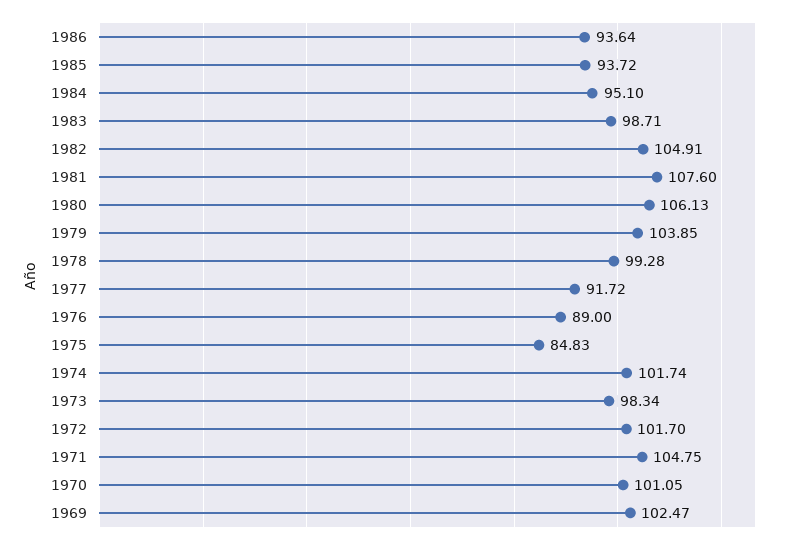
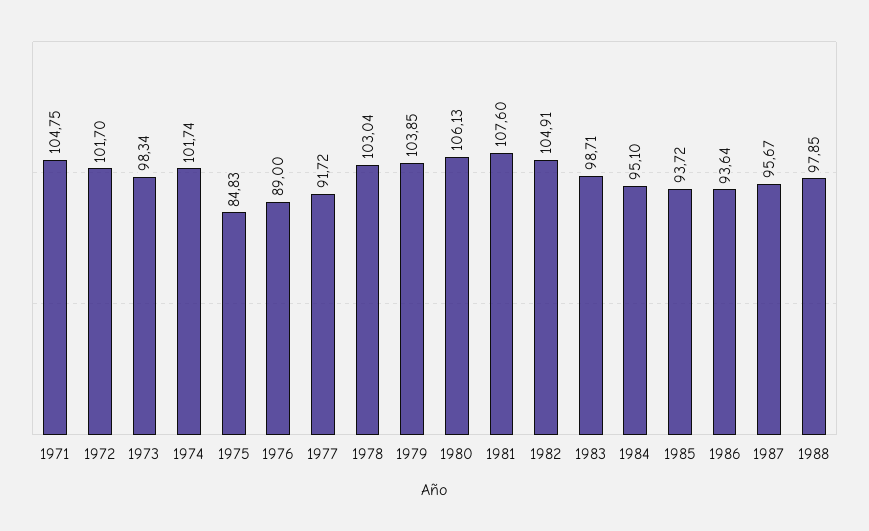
1978: 99.28 -> 103.04
1970: 101.05 -> none
1969: 102.47 -> none
1987: none -> 95.67
1988: none -> 97.85

